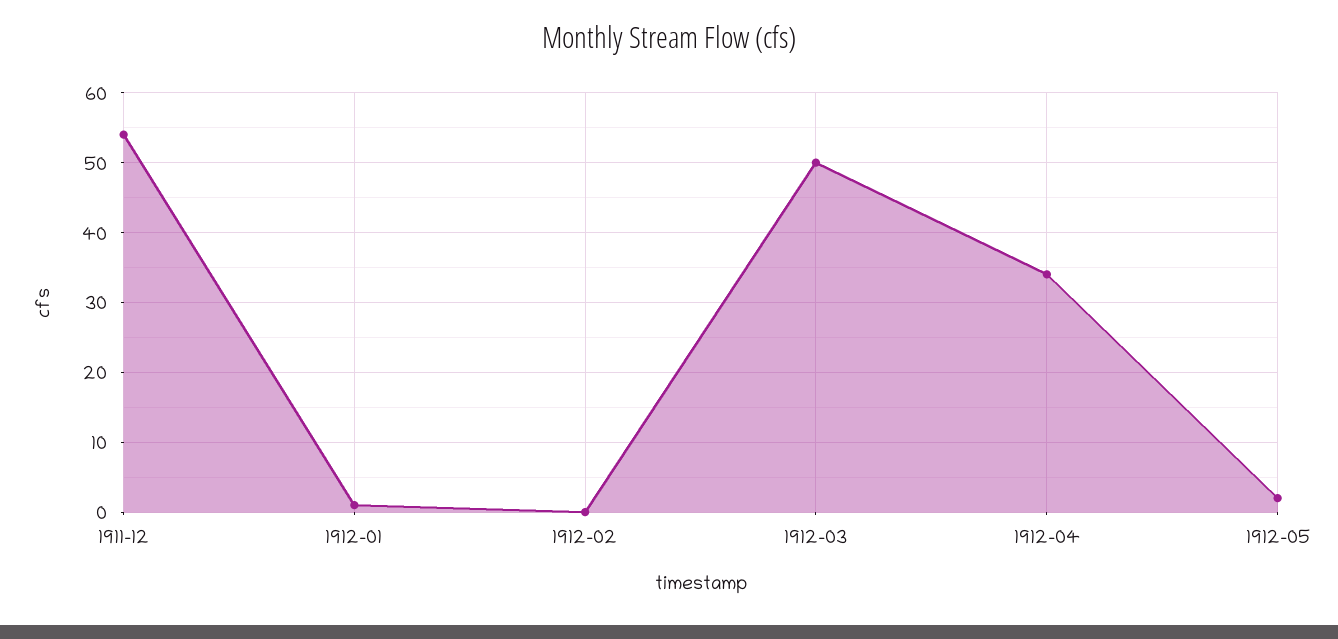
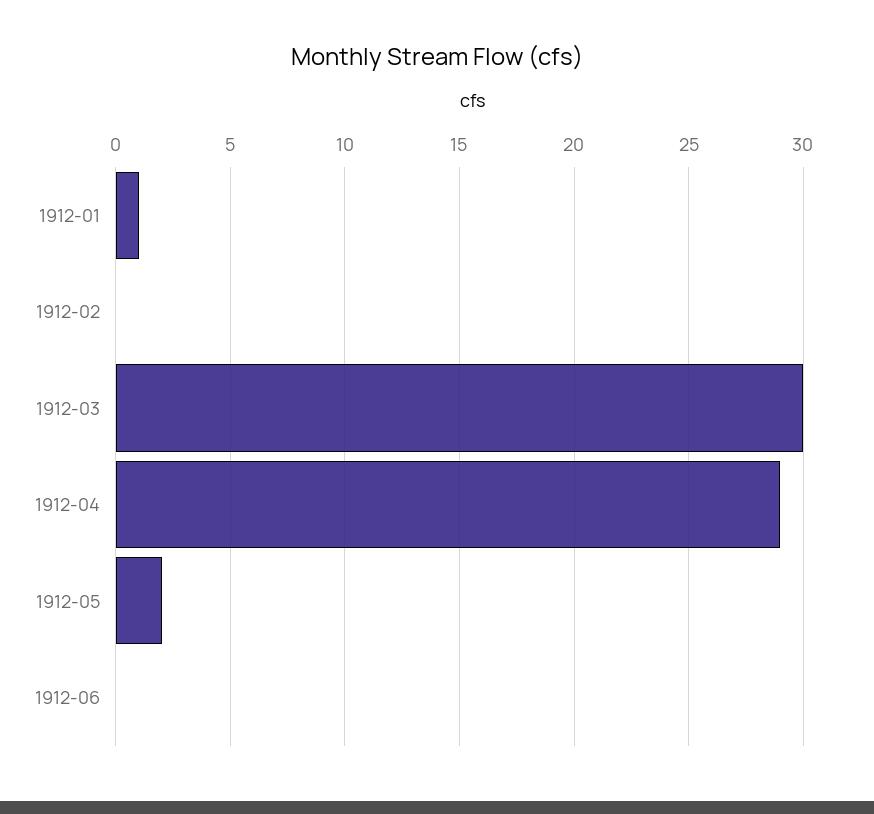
1911-12: 54 -> none
1912-03: 50 -> 30
1912-04: 34 -> 29
1912-06: none -> 0

